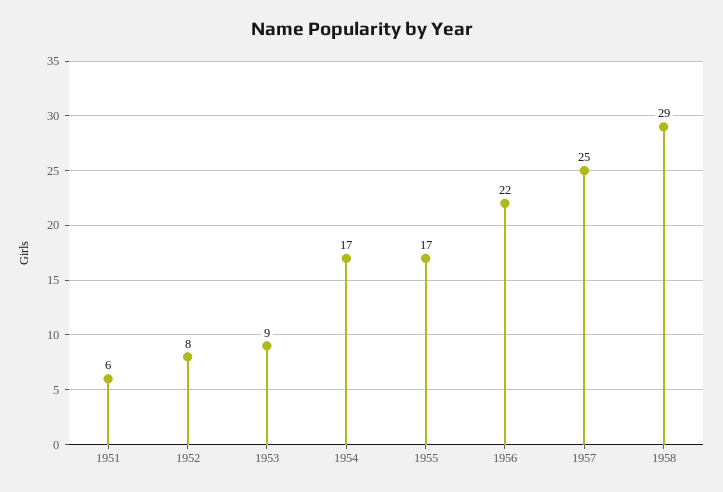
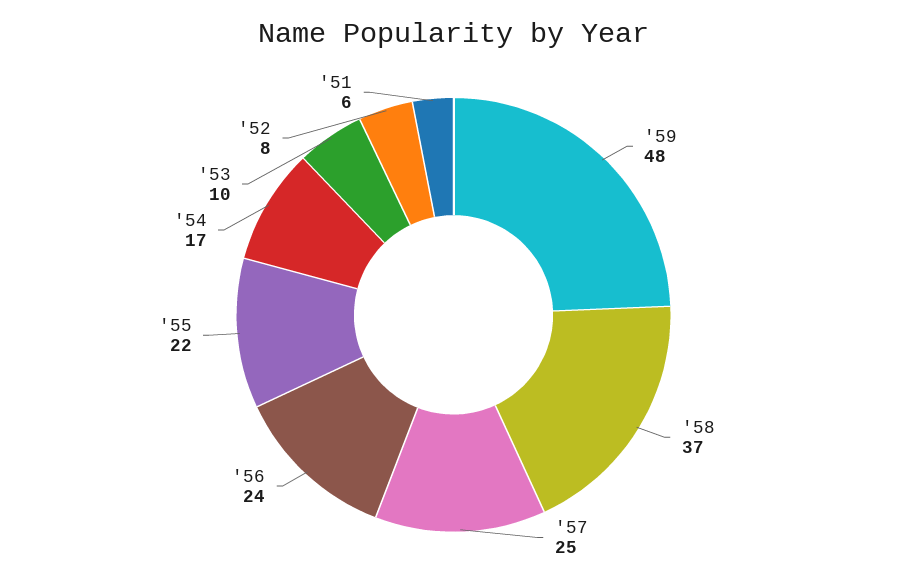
1953: 9 -> 10
1955: 17 -> 22
1956: 22 -> 24
1958: 29 -> 37
'59: none -> 48

